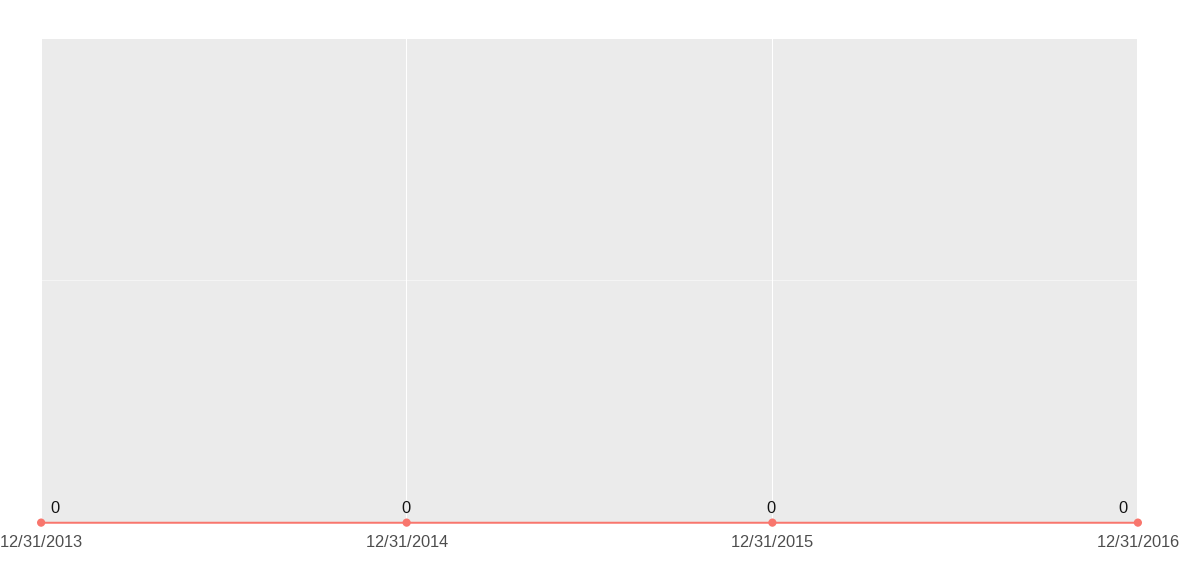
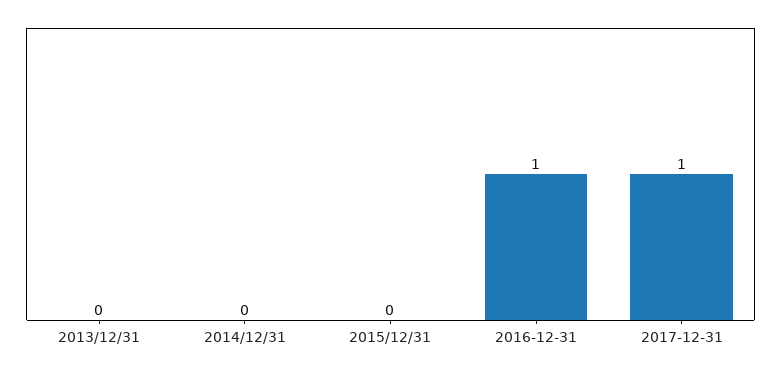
12/31/2016: 0 -> 1
2017-12-31: none -> 1

